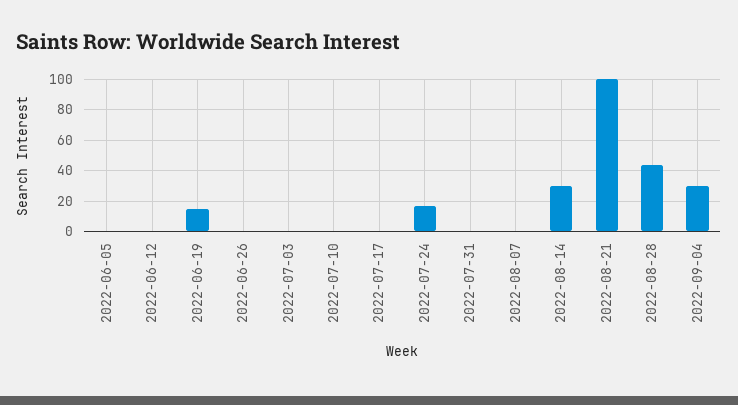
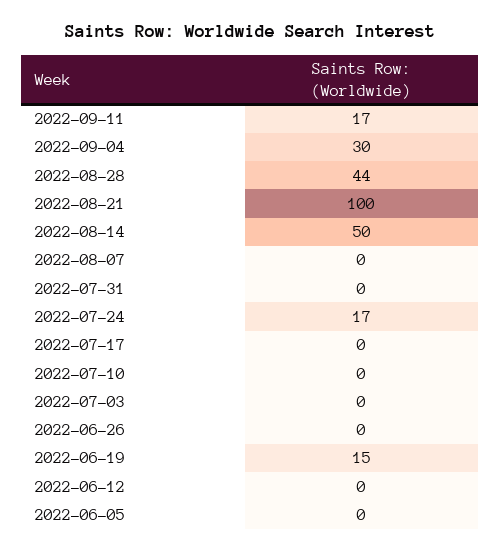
2022-08-14: 30 -> 50
2022-09-11: none -> 17

